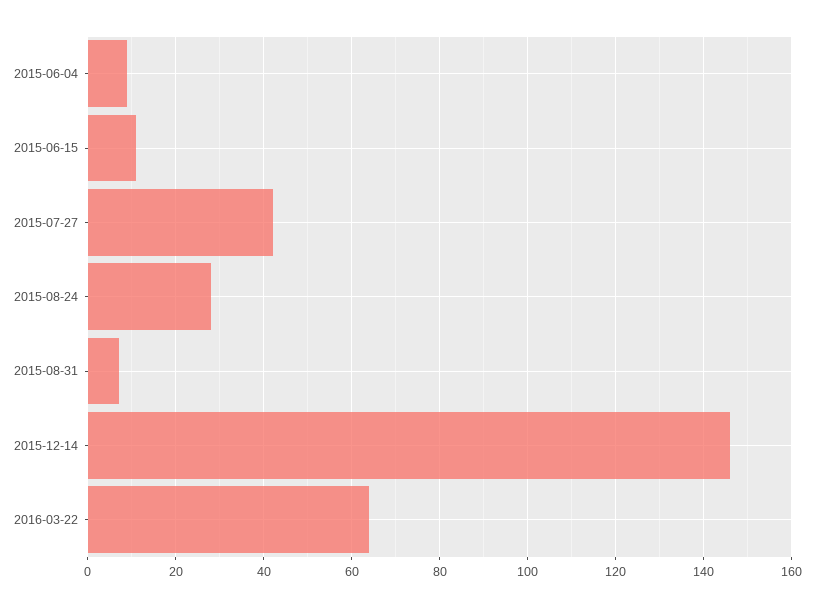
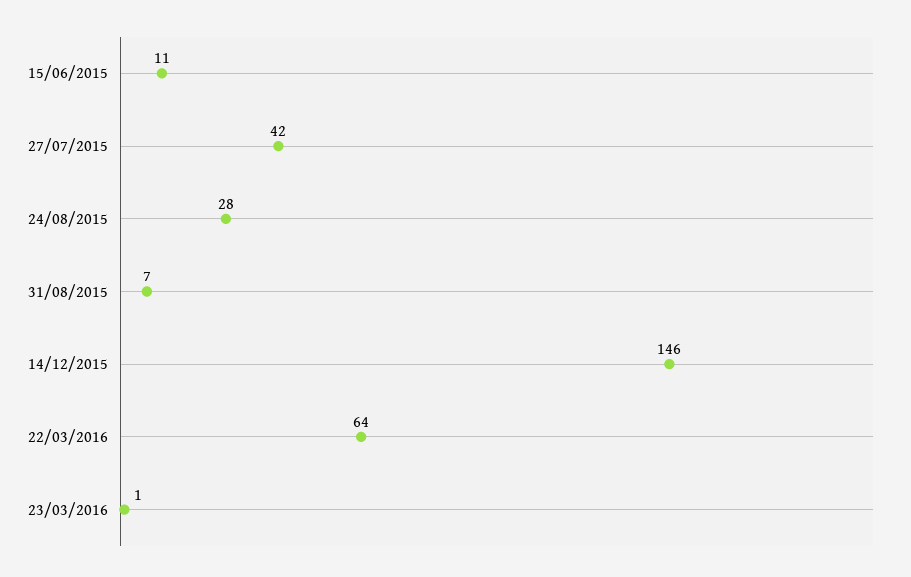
2015-06-04: 10 -> none
23/03/2016: none -> 1

